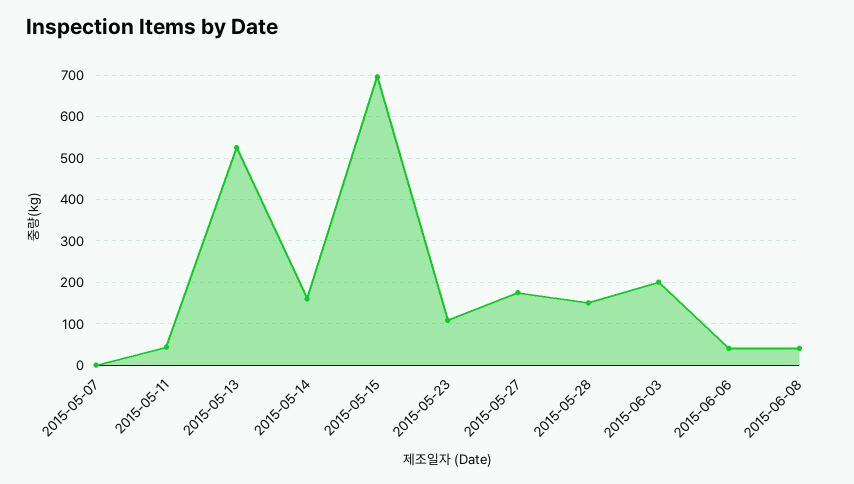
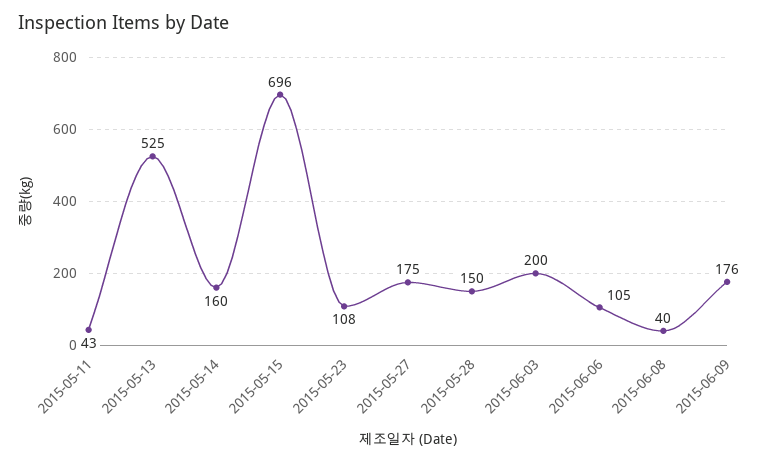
2015-05-07: 0 -> none
2015-06-06: 40 -> 105
2015-06-09: none -> 176

